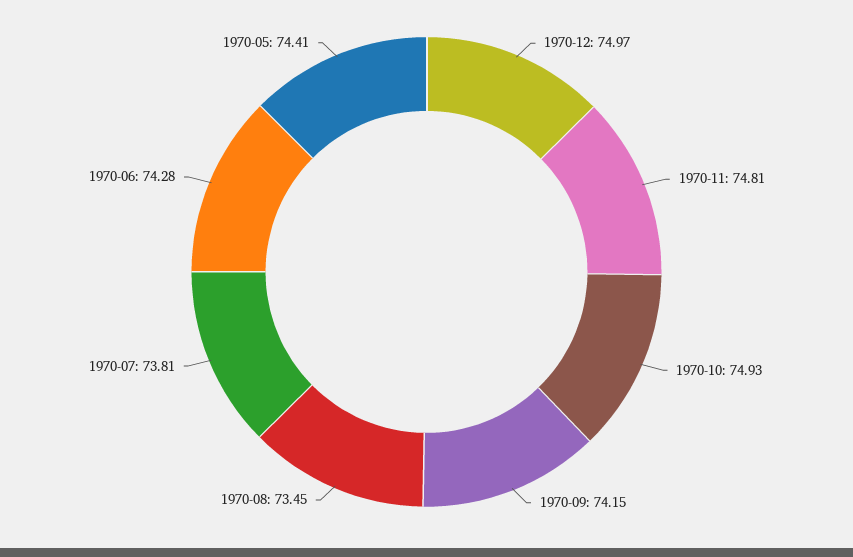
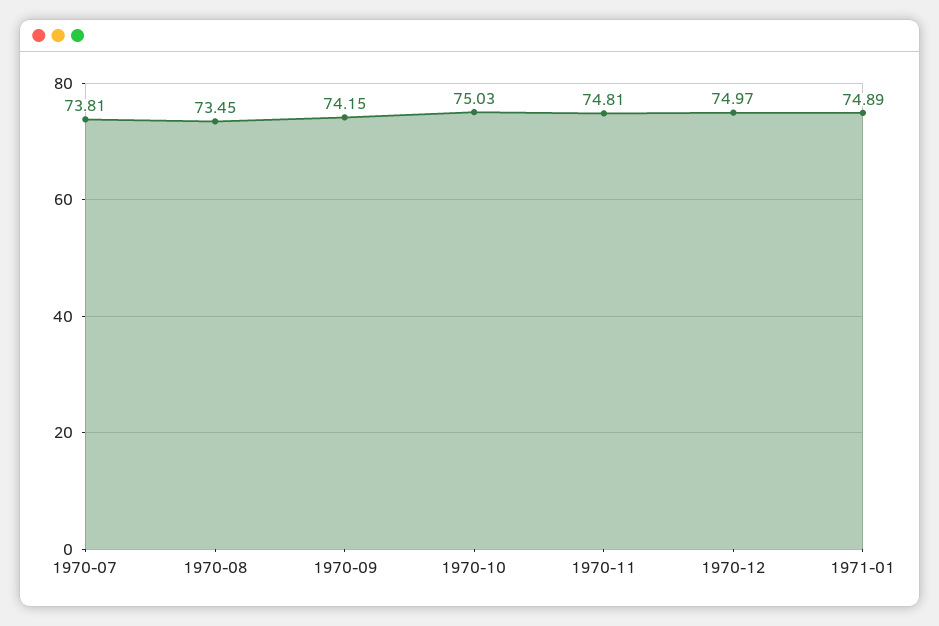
1970-10: 74.93 -> 75.03
1970-06: 74.28 -> none
1970-05: 74.41 -> none
1971-01: none -> 74.89

